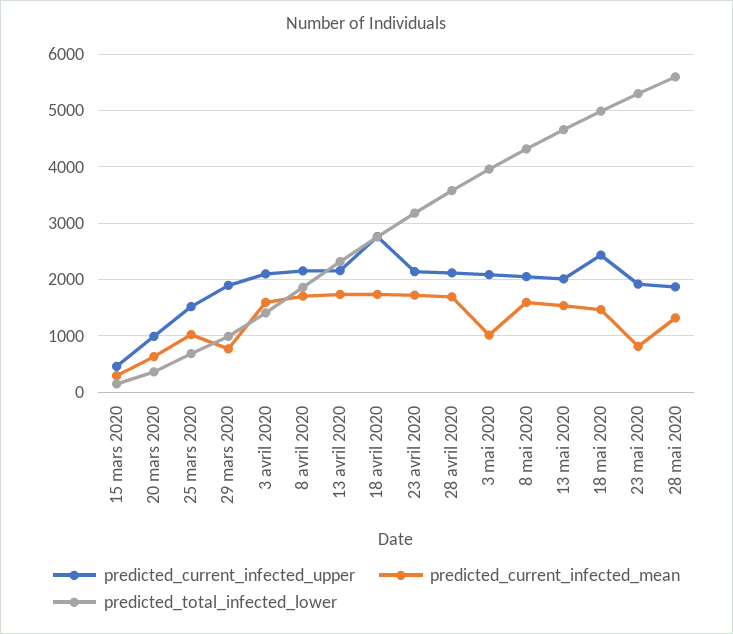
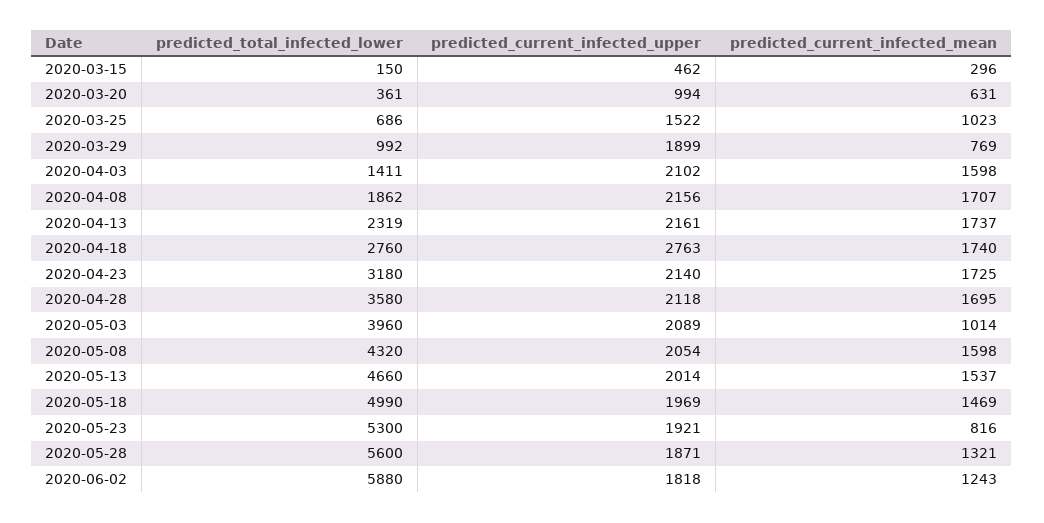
predicted_current_infected_upper, 18 mai 2020: 2400 -> 1969
predicted_total_infected_lower, 2020-06-02: none -> 5880
predicted_current_infected_upper, 2020-06-02: none -> 1818
predicted_current_infected_mean, 2020-06-02: none -> 1243

